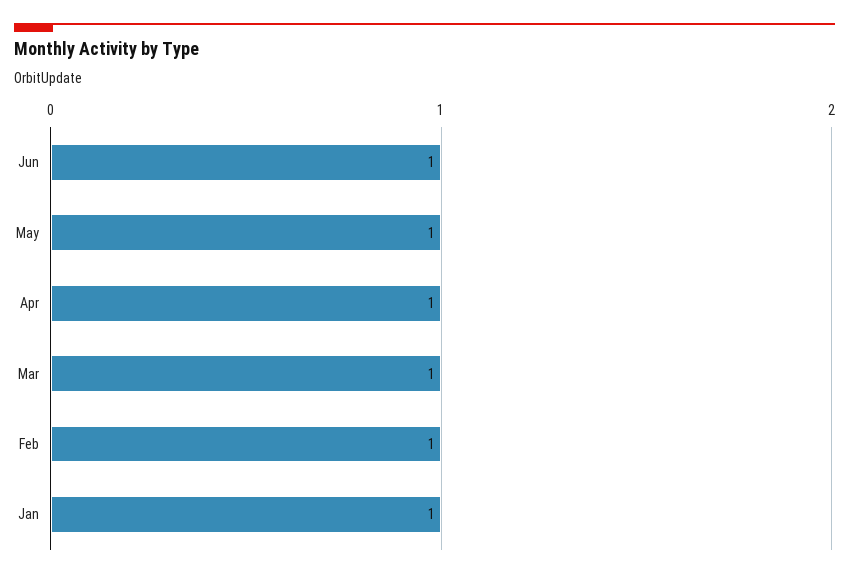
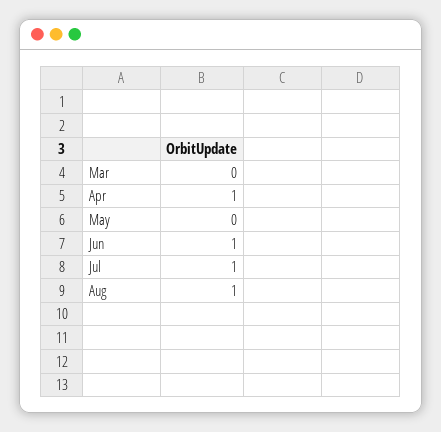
May: 1 -> 0
Mar: 1 -> 0
Feb: 1 -> none
Jan: 1 -> none
Jul: none -> 1
Aug: none -> 1

